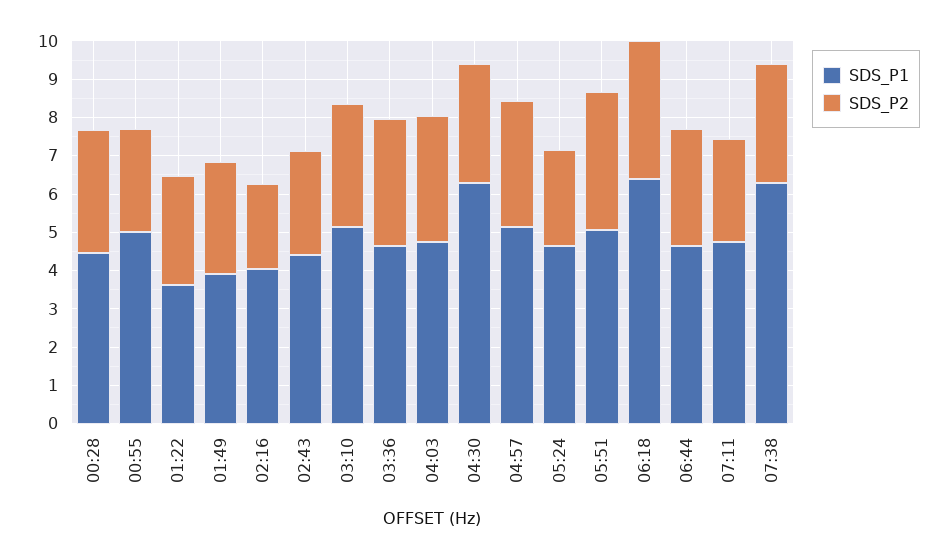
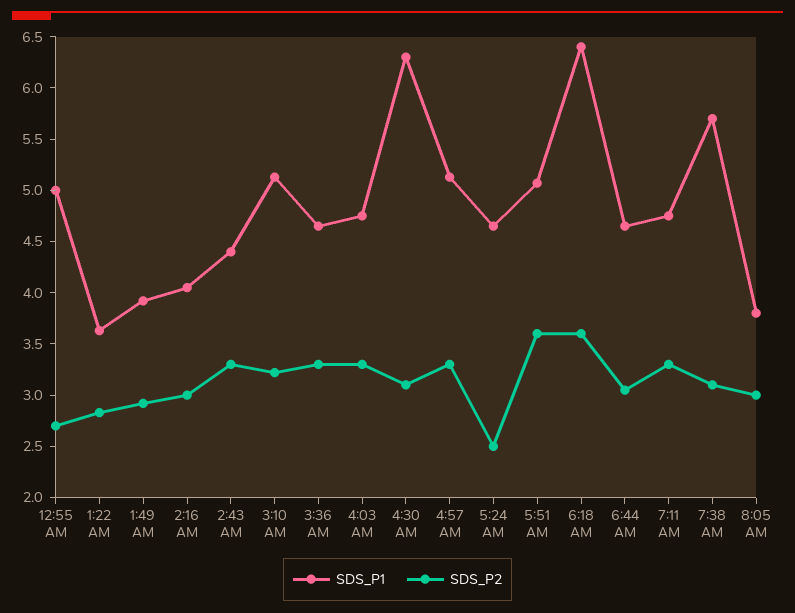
SDS_P1, 00:28: 4.5 -> none
SDS_P2, 00:28: 3.25 -> none
SDS_P2, 02:16: 2.25 -> 3
SDS_P2, 02:43: 2.75 -> 3.3
SDS_P2, 07:11: 2.75 -> 3.3
SDS_P1, 07:38: 6.25 -> 5.7
SDS_P1, 8:05 AM: none -> 3.8
SDS_P2, 8:05 AM: none -> 3

